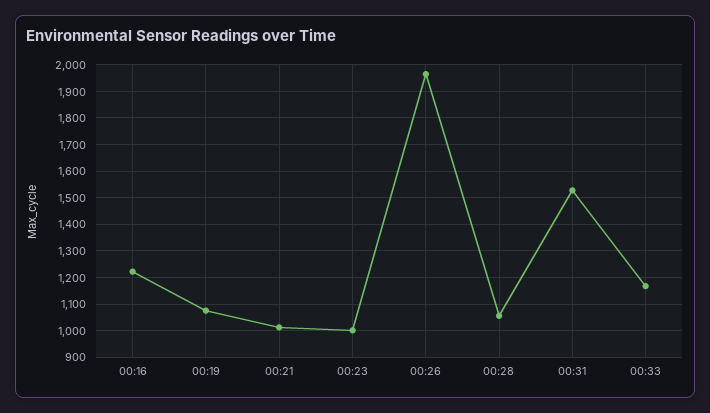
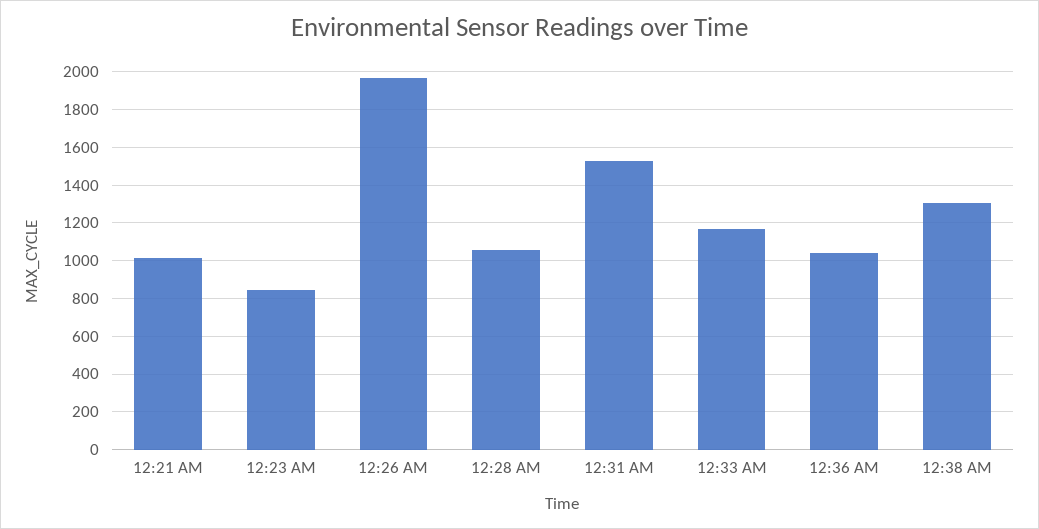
00:16: 1225 -> none
00:19: 1075 -> none
00:23: 1000 -> 850
12:36 AM: none -> 1050
12:38 AM: none -> 1300

